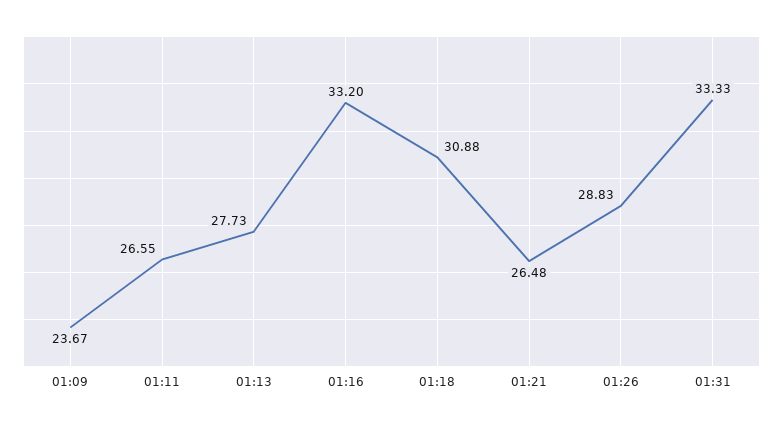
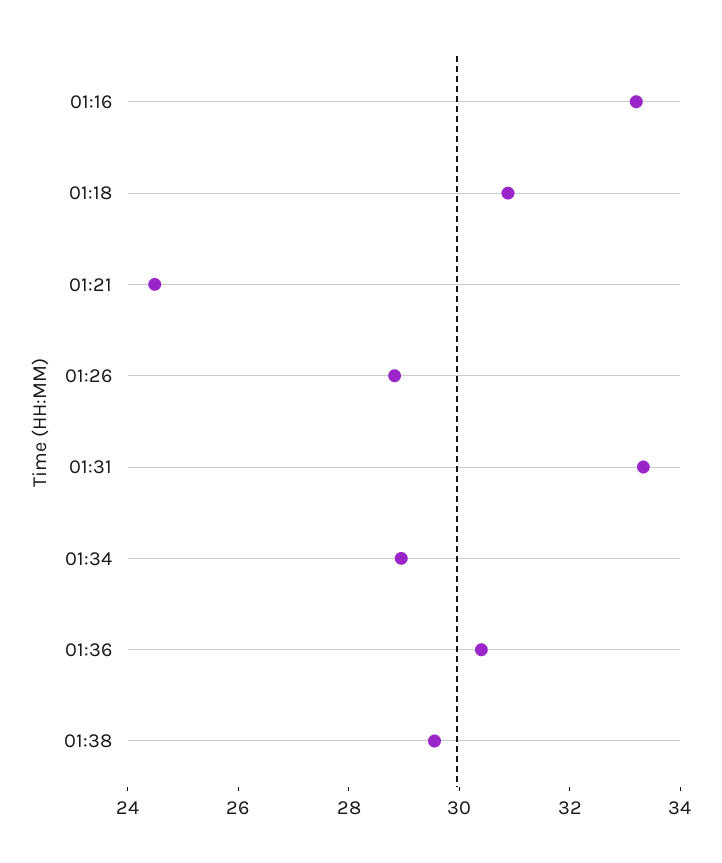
01:09: 23.67 -> none
01:11: 26.55 -> none
01:13: 27.73 -> none
01:21: 26.48 -> 24.5
01:34: none -> 29
01:36: none -> 30.5
01:38: none -> 29.5

